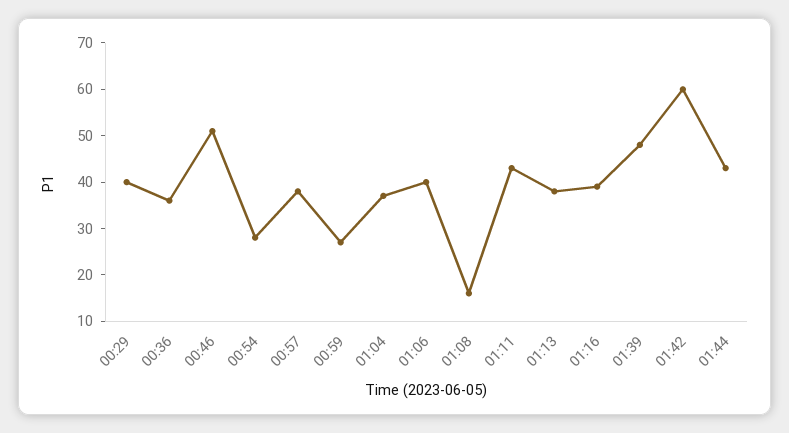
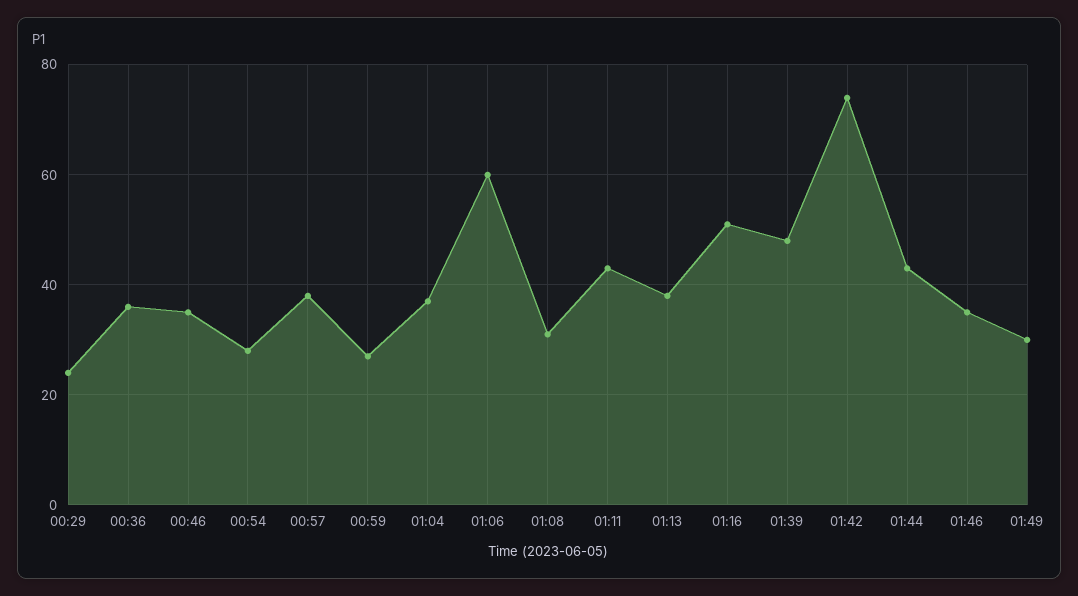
00:29: 40 -> 25
00:46: 50 -> 35
01:06: 40 -> 60
01:08: 15 -> 30
01:16: 40 -> 50
01:42: 60 -> 75
01:46: none -> 35
01:49: none -> 30

